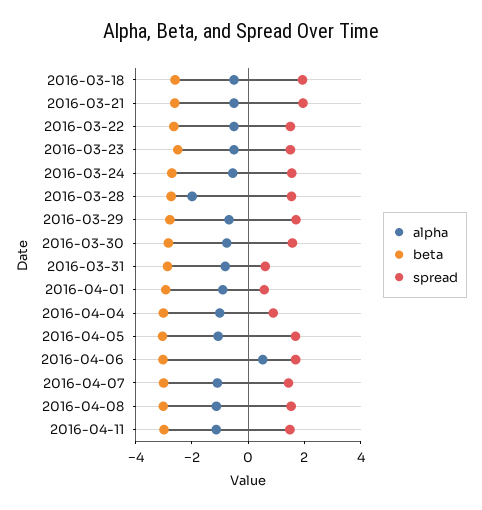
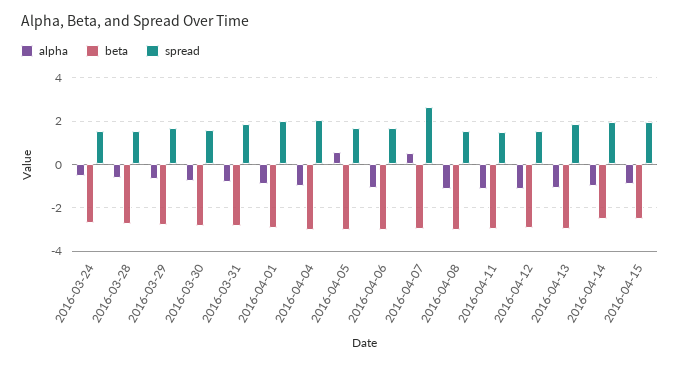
alpha, 2016-03-18: -0.5 -> none
beta, 2016-03-18: -2.5 -> none
spread, 2016-03-18: 2 -> none
alpha, 2016-03-21: -0.5 -> none
beta, 2016-03-21: -2.5 -> none
spread, 2016-03-21: 2 -> none
alpha, 2016-03-22: -0.5 -> none
beta, 2016-03-22: -2.5 -> none
spread, 2016-03-22: 1.5 -> none
alpha, 2016-03-23: -0.5 -> none
beta, 2016-03-23: -2.5 -> none
spread, 2016-03-23: 1.5 -> none
alpha, 2016-03-28: -2 -> -0.5
spread, 2016-03-31: 0.5 -> 2
spread, 2016-04-01: 0.5 -> 2
spread, 2016-04-04: 1 -> 2
alpha, 2016-04-05: -1 -> 0.5
alpha, 2016-04-06: 0.5 -> -1
alpha, 2016-04-07: -1 -> 0.5
spread, 2016-04-07: 1.5 -> 2.5
alpha, 2016-04-12: none -> -1
beta, 2016-04-12: none -> -3
spread, 2016-04-12: none -> 1.5
alpha, 2016-04-13: none -> -1
beta, 2016-04-13: none -> -3
spread, 2016-04-13: none -> 2
alpha, 2016-04-14: none -> -1
beta, 2016-04-14: none -> -2.5
spread, 2016-04-14: none -> 2
alpha, 2016-04-15: none -> -1
beta, 2016-04-15: none -> -2.5
spread, 2016-04-15: none -> 2

